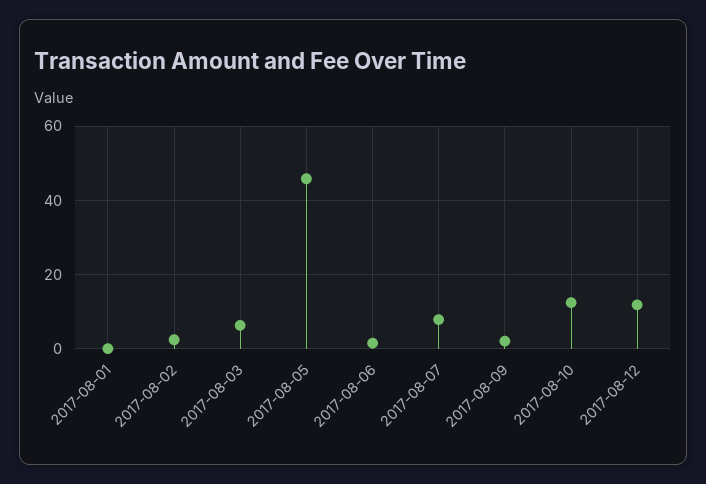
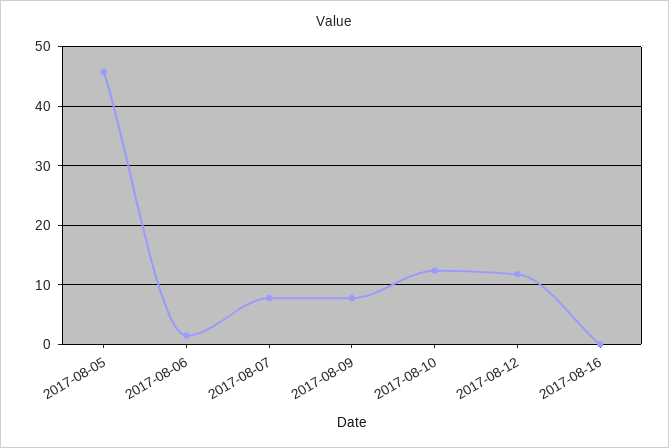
2017-08-01: 0 -> none
2017-08-02: 2 -> none
2017-08-03: 6 -> none
2017-08-09: 2 -> 8
2017-08-16: none -> 0

